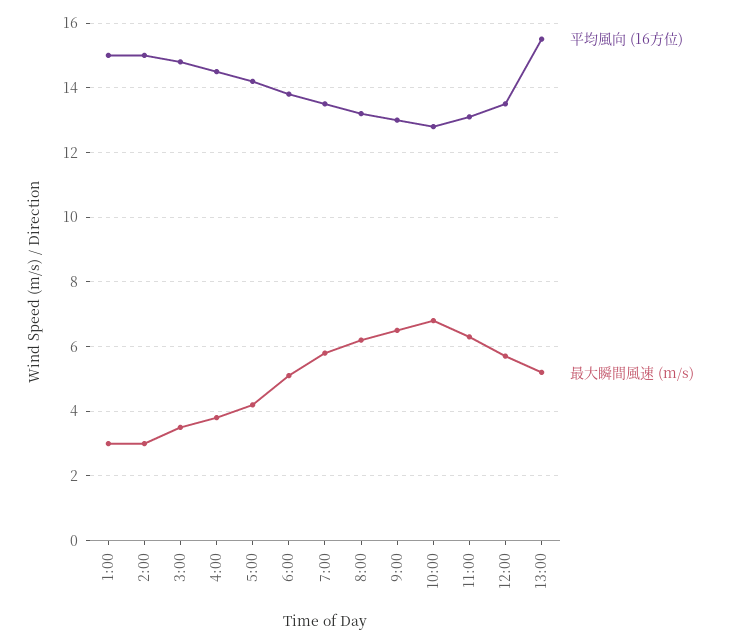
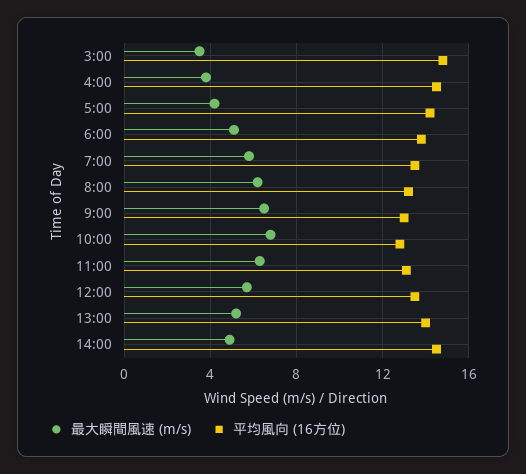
平均風向 (16方位), 1:00: 15 -> none
最大瞬間風速 (m/s), 1:00: 3 -> none
平均風向 (16方位), 2:00: 15 -> none
最大瞬間風速 (m/s), 2:00: 3 -> none
平均風向 (16方位), 13:00: 15.5 -> 14
最大瞬間風速 (m/s), 14:00: none -> 5
平均風向 (16方位), 14:00: none -> 14.5

